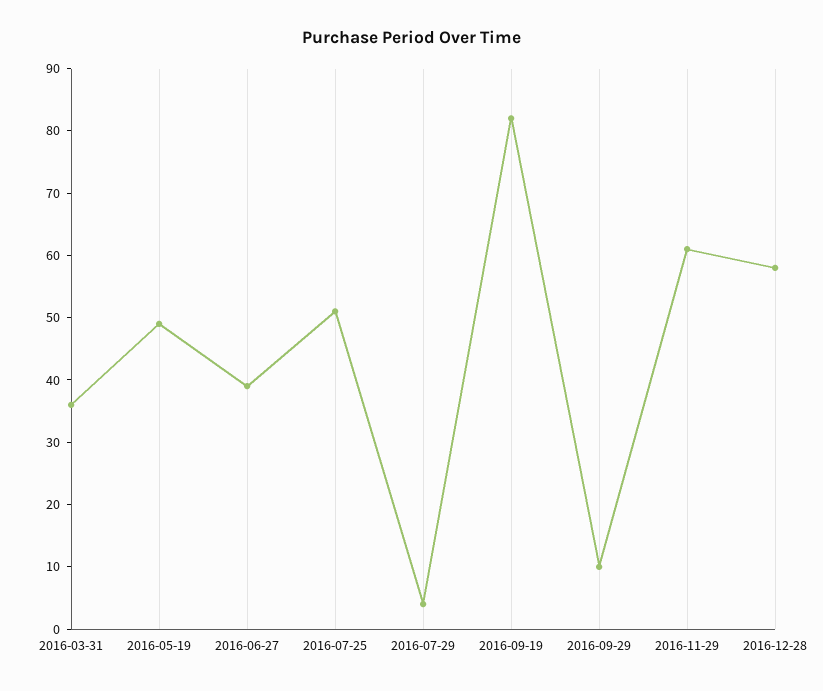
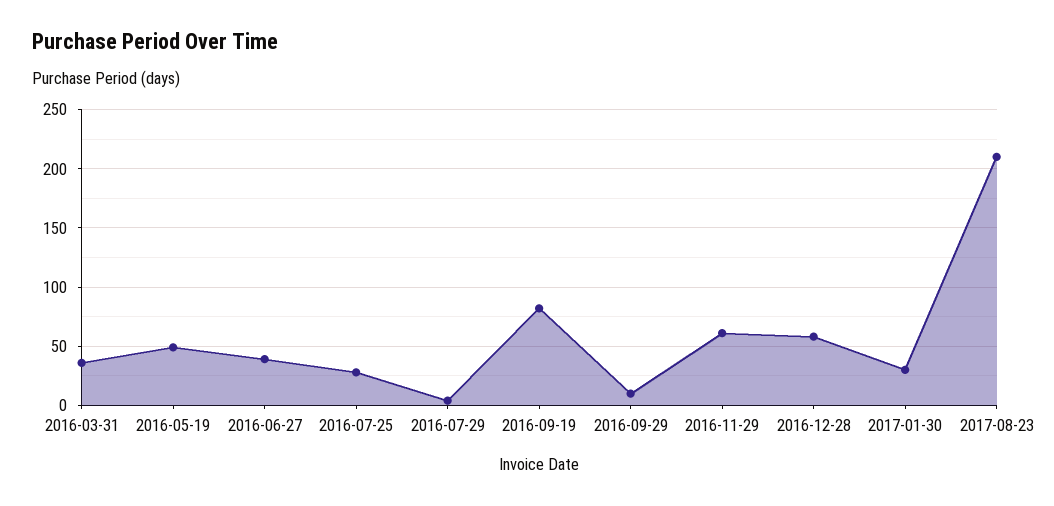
2016-07-25: 50 -> 30
2017-01-30: none -> 30
2017-08-23: none -> 210

